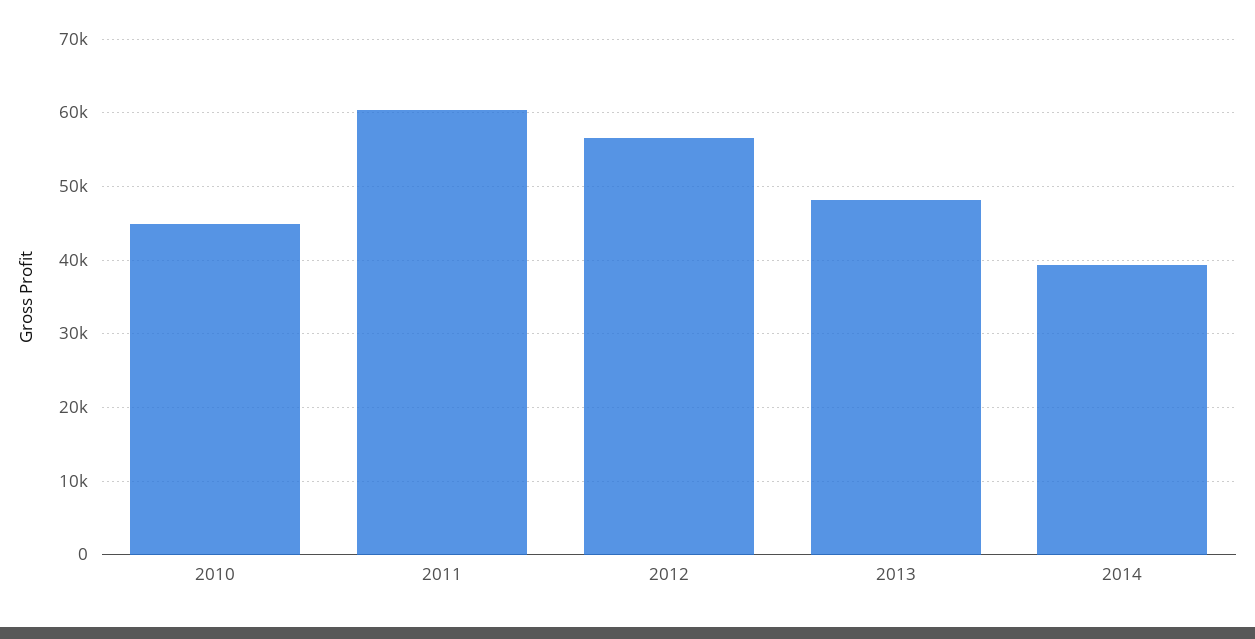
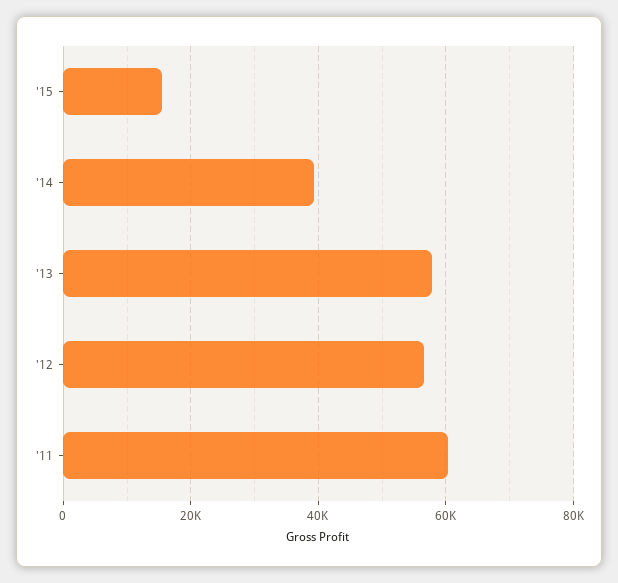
2010: 45000 -> none
2013: 48000 -> 58000
'15: none -> 16000

